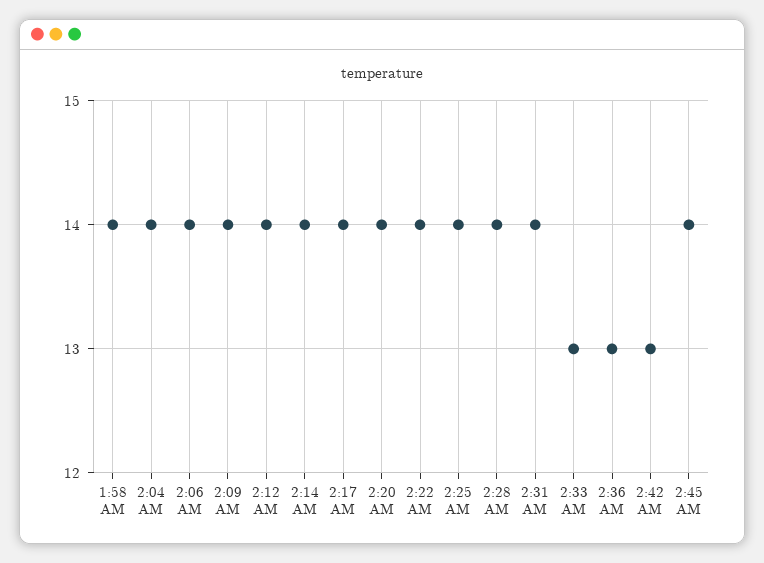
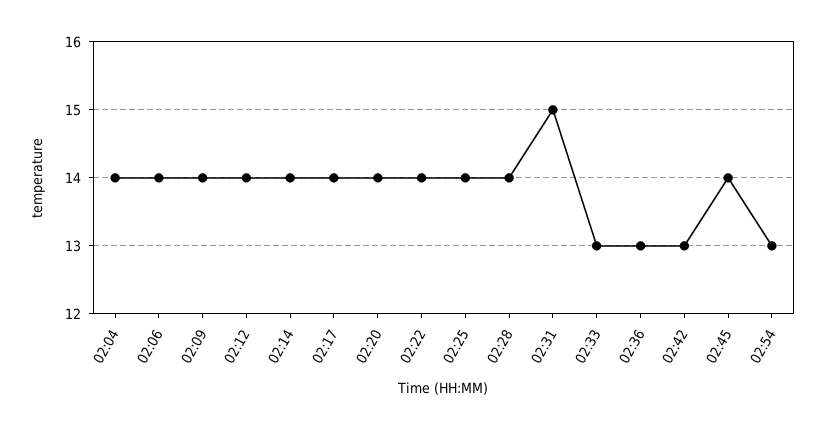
1:58 AM: 14 -> none
2:31 AM: 14 -> 15
02:54: none -> 13

